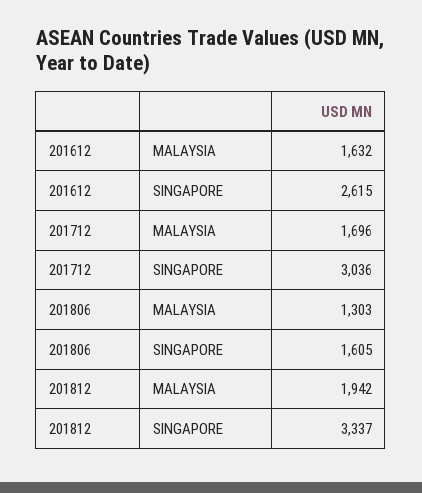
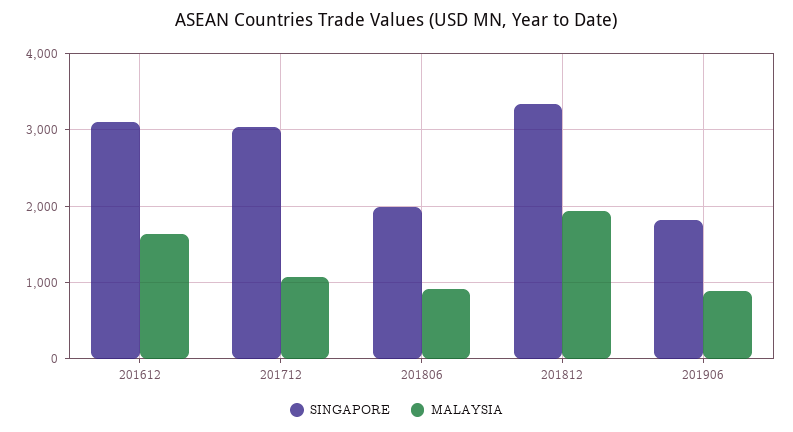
SINGAPORE, 201612: 2615 -> 3100
MALAYSIA, 201712: 1696 -> 1100
MALAYSIA, 201806: 1303 -> 900
SINGAPORE, 201806: 1605 -> 2000
SINGAPORE, 201906: none -> 1800
MALAYSIA, 201906: none -> 900

